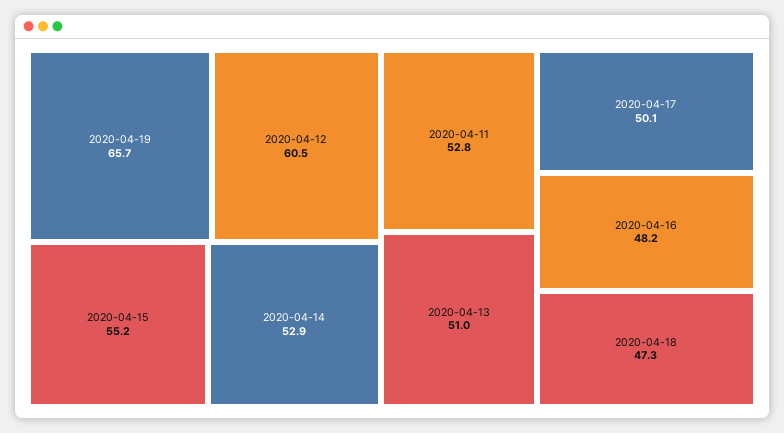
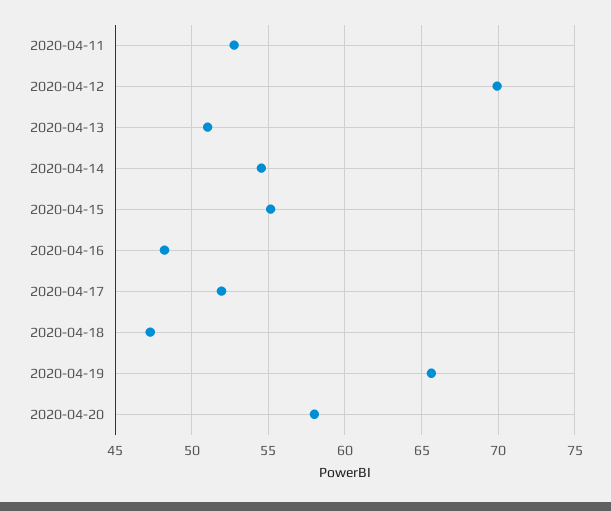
2020-04-12: 60.5 -> 70
2020-04-14: 52.9 -> 54.5
2020-04-17: 50.1 -> 52
2020-04-20: none -> 58

